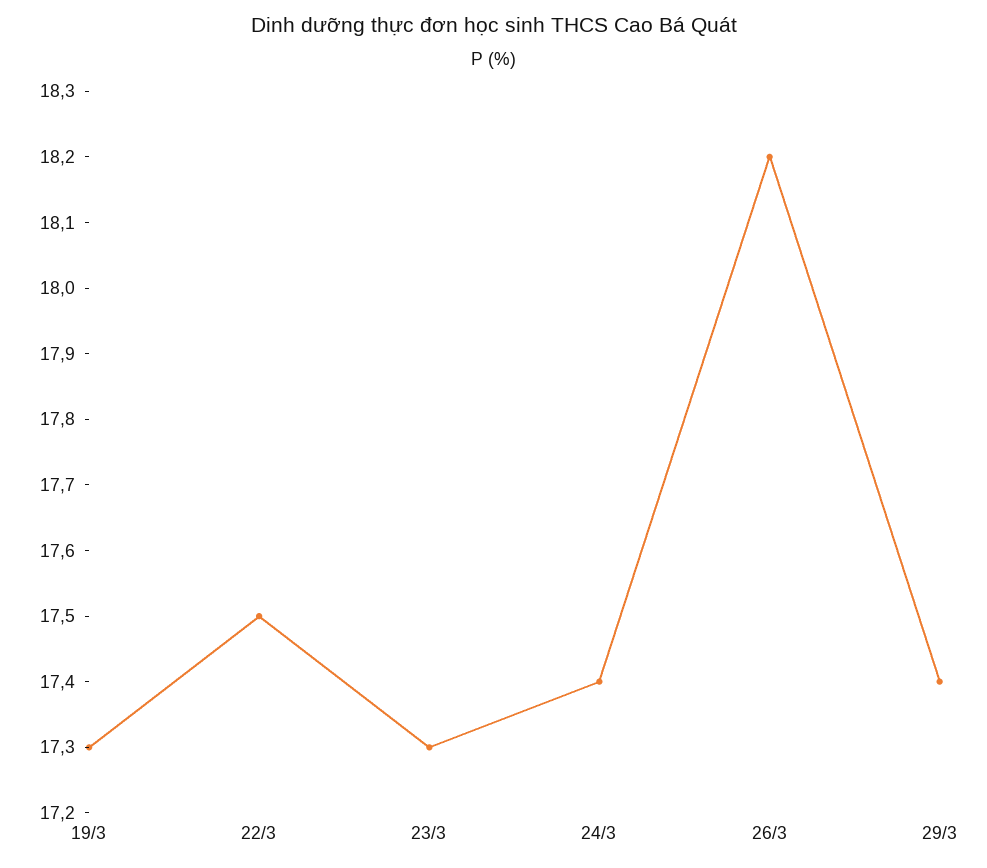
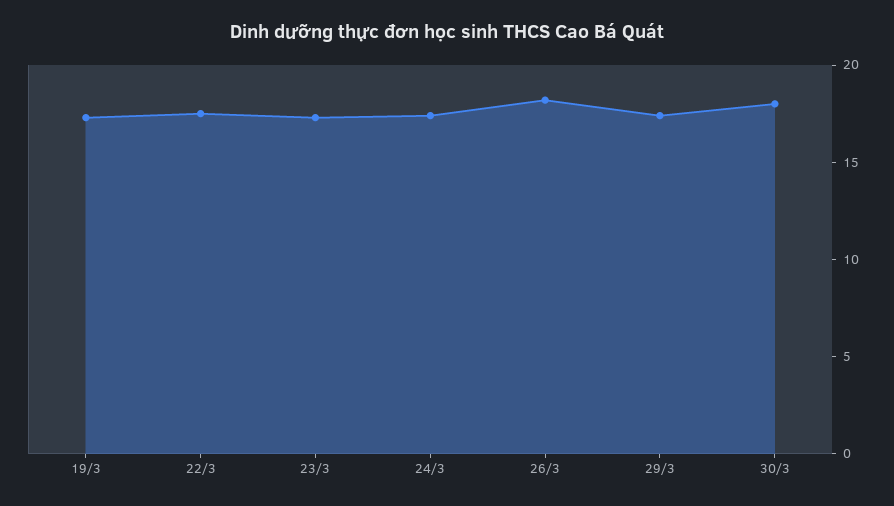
30/3: none -> 18

